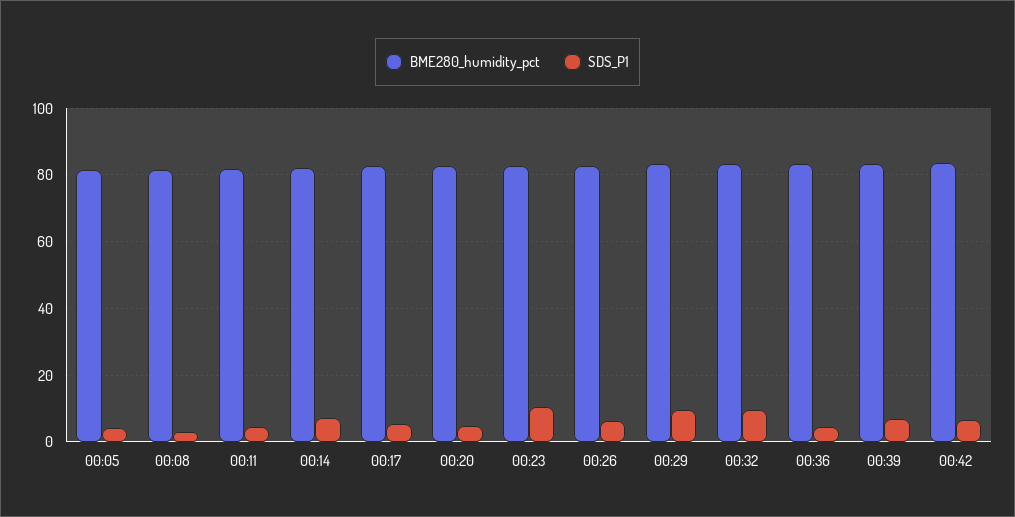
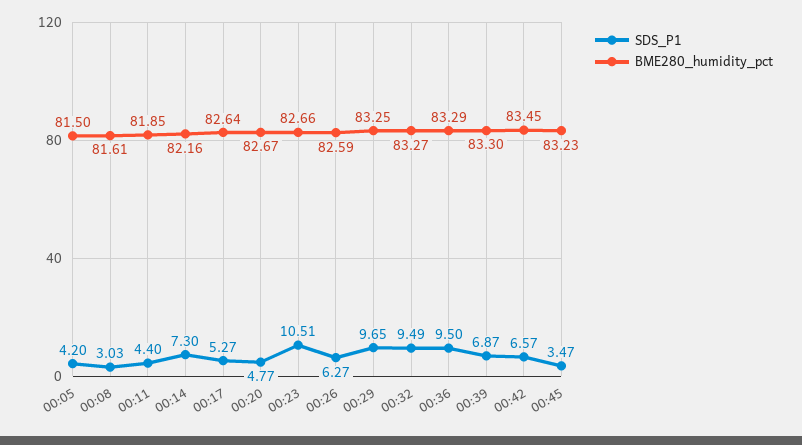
SDS_P1, 00:36: 4 -> 9.5
SDS_P1, 00:45: none -> 3.47
BME280_humidity_pct, 00:45: none -> 83.23

